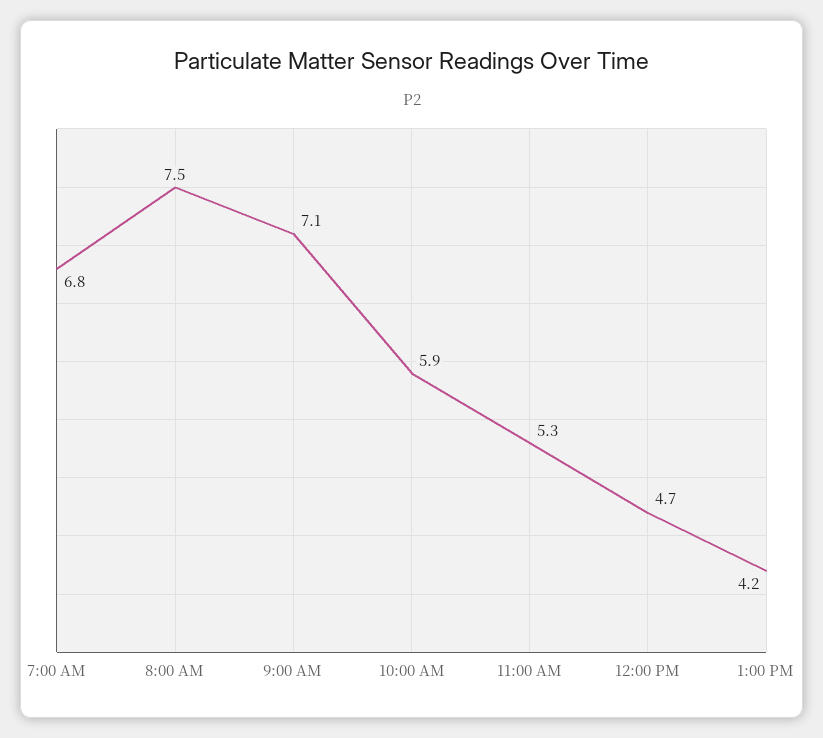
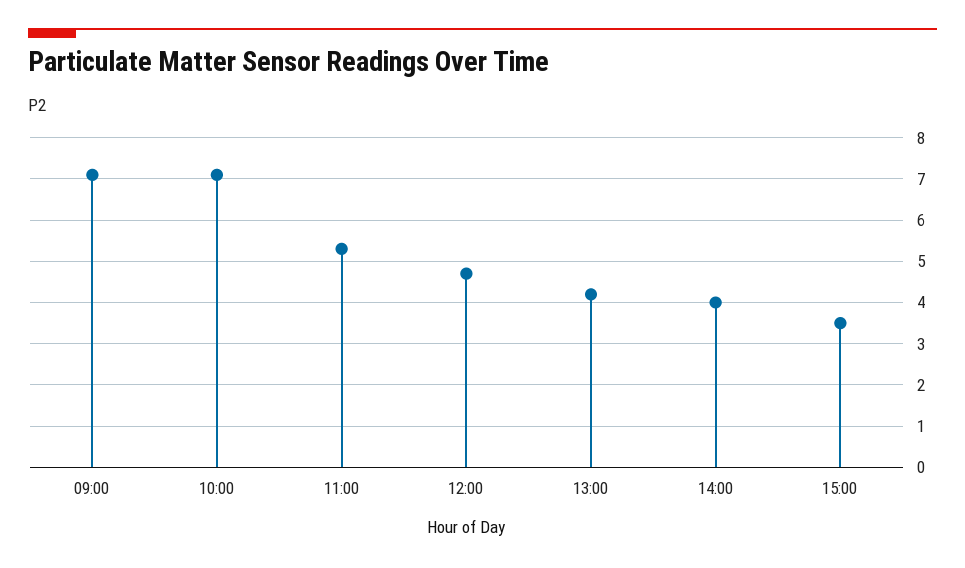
7:00 AM: 6.8 -> none
8:00 AM: 7.5 -> none
10:00 AM: 5.9 -> 7
14:00: none -> 4
15:00: none -> 3.5

